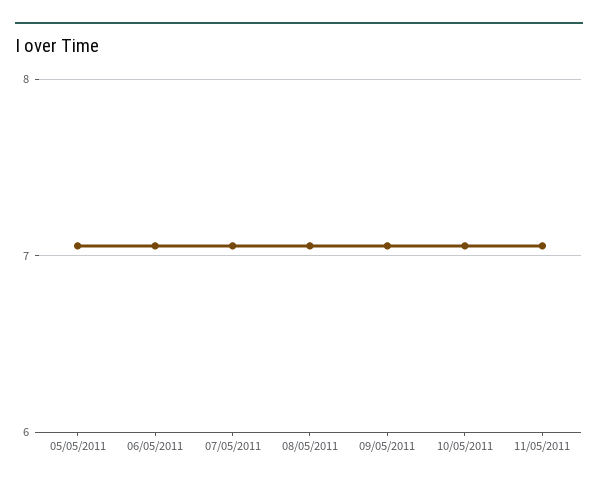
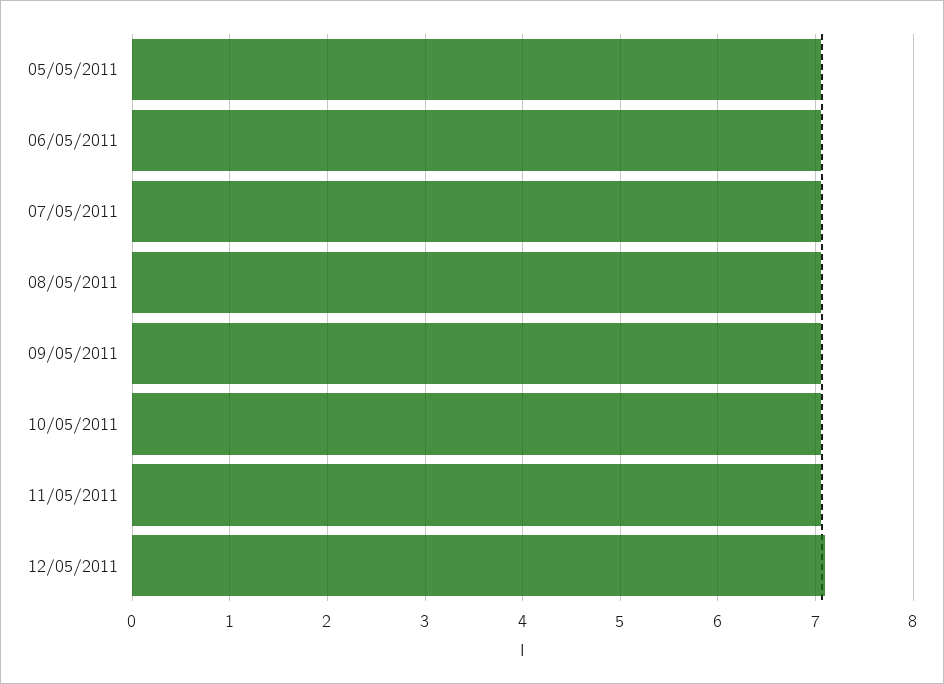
12/05/2011: none -> 7.1

